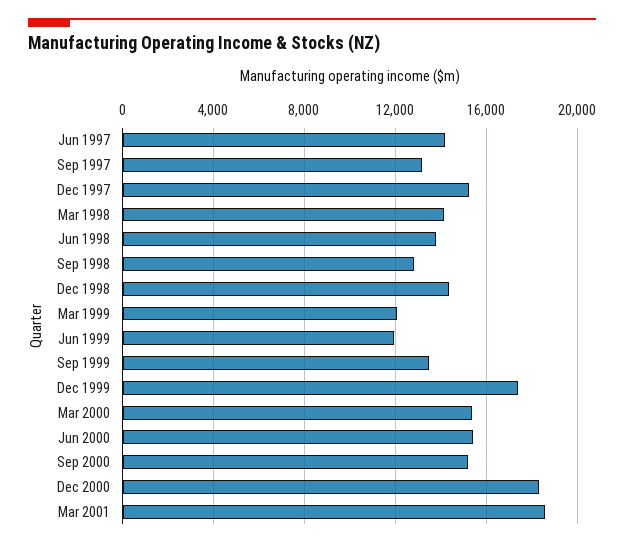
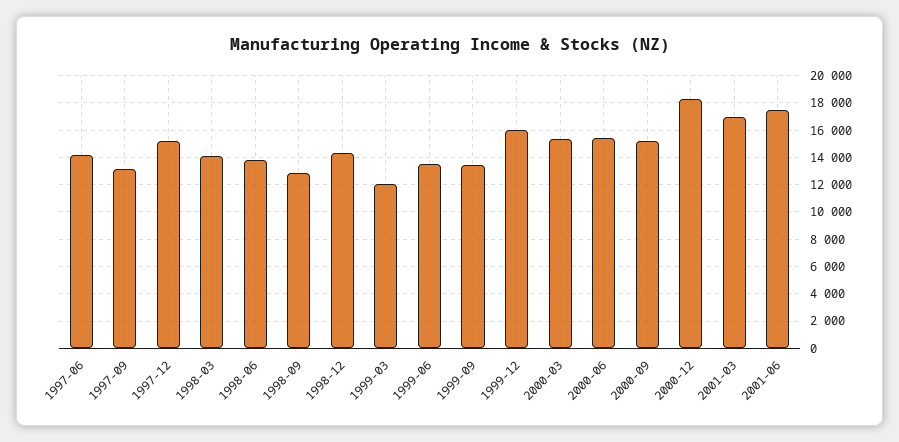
Jun 1999: 12000 -> 13500
Dec 1999: 17500 -> 16000
Mar 2001: 18500 -> 17000
2001-06: none -> 17500

